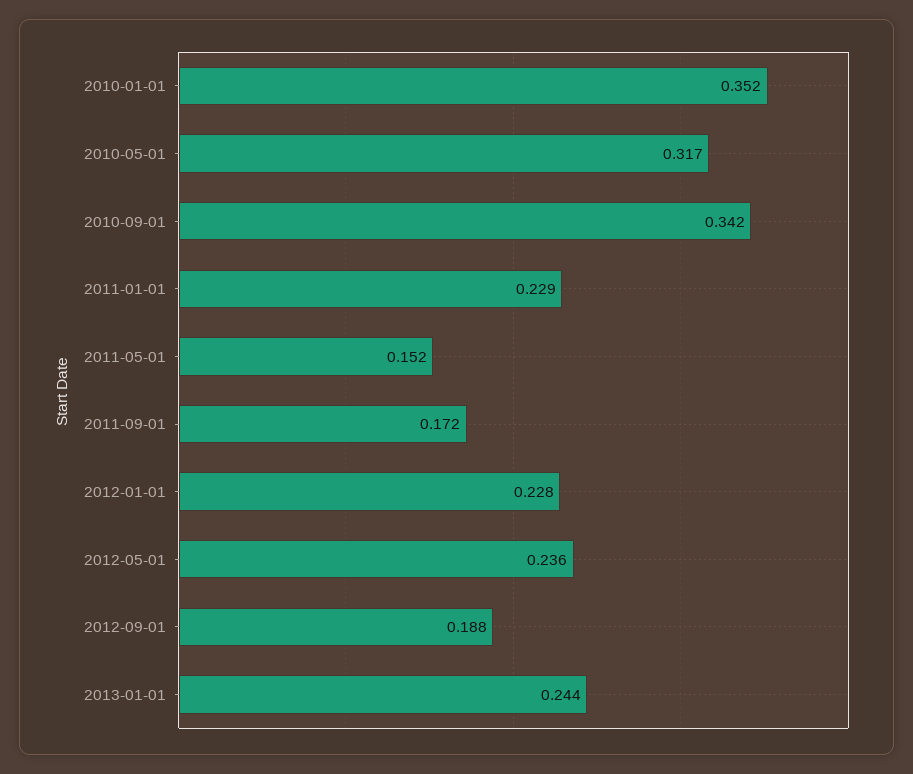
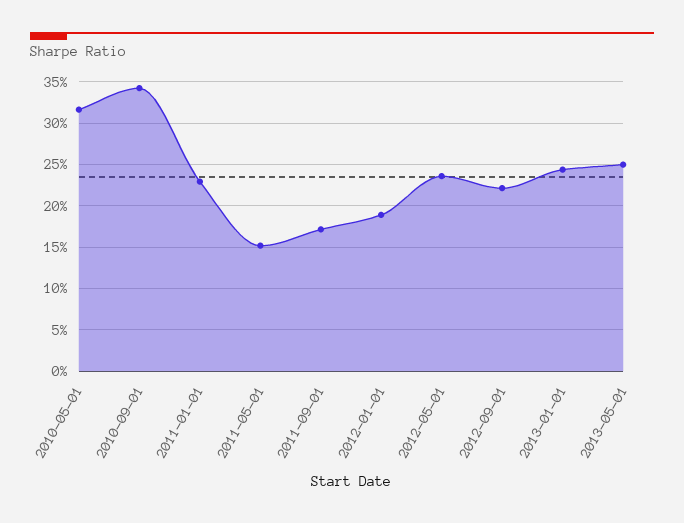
2010-01-01: 0.352 -> none
2012-01-01: 0.228 -> 0.19
2012-09-01: 0.188 -> 0.22
2013-05-01: none -> 0.25

